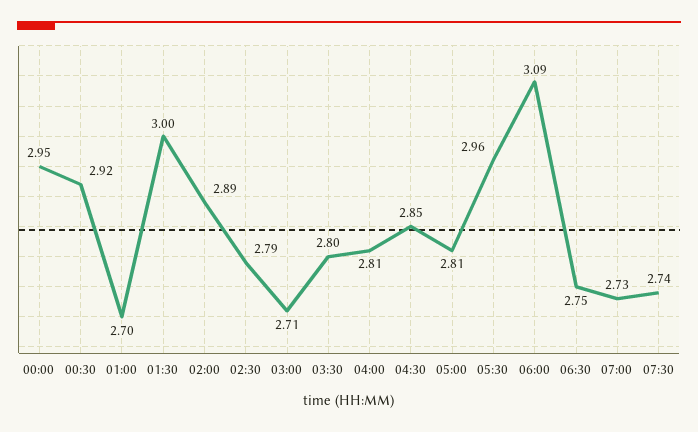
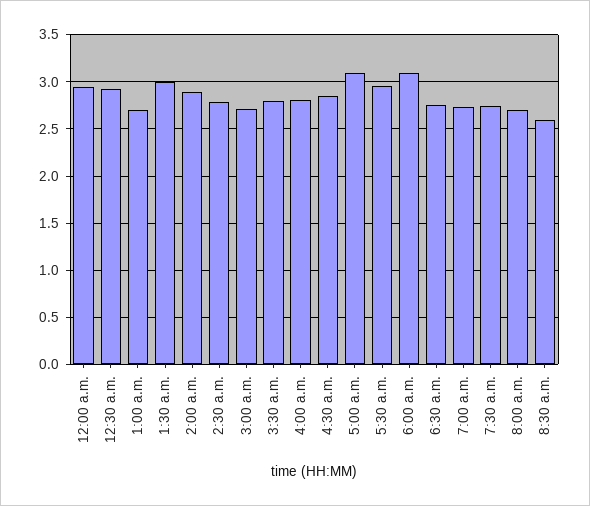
05:00: 2.81 -> 3.1
8:00 a.m.: none -> 2.7
8:30 a.m.: none -> 2.6

